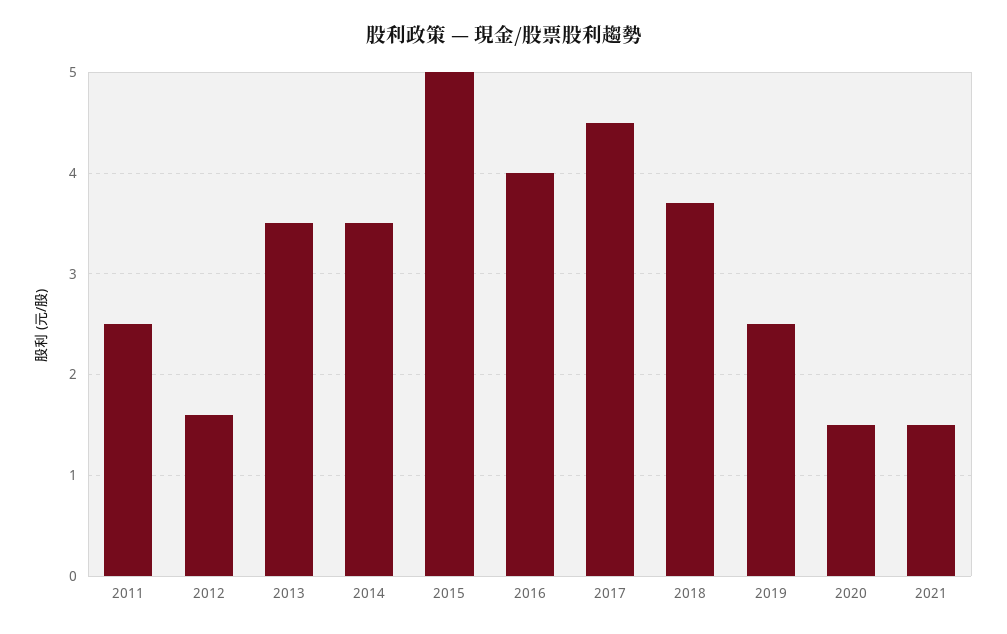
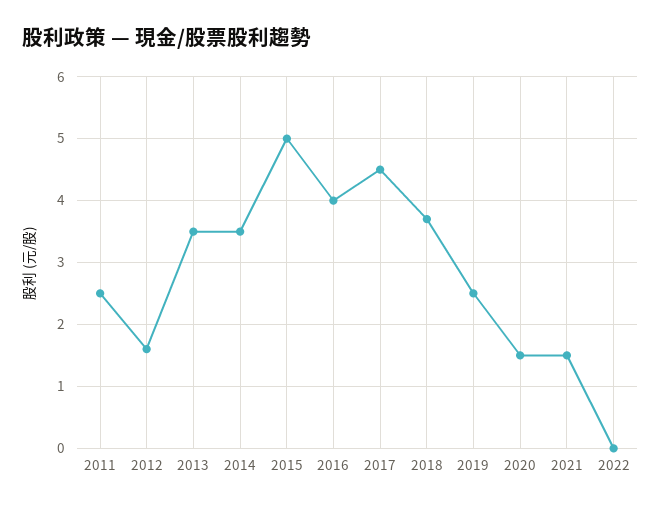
2022: none -> 0

